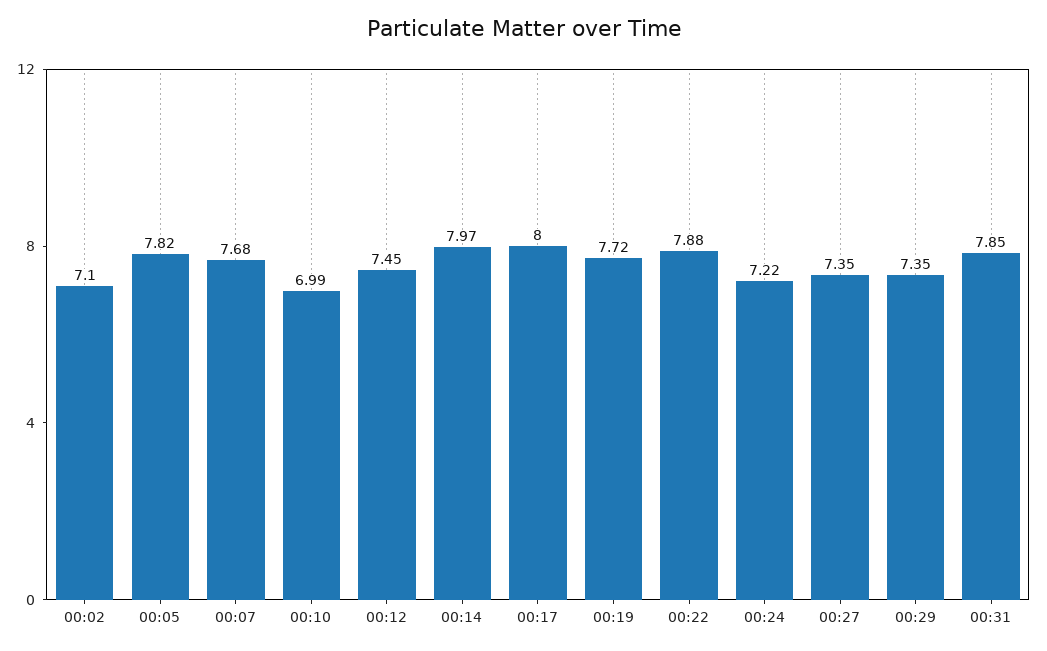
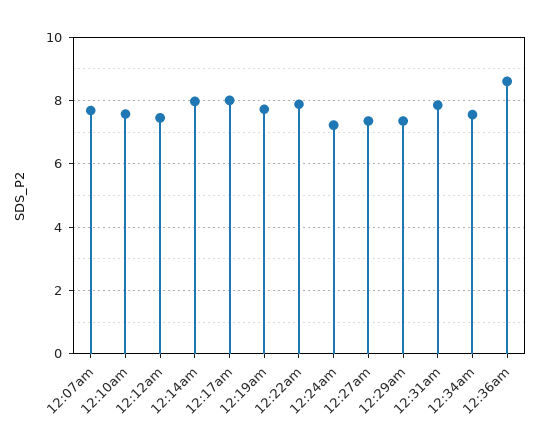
00:02: 7.1 -> none
00:05: 7.82 -> none
00:10: 6.99 -> 7.6
12:34am: none -> 7.6
12:36am: none -> 8.6

